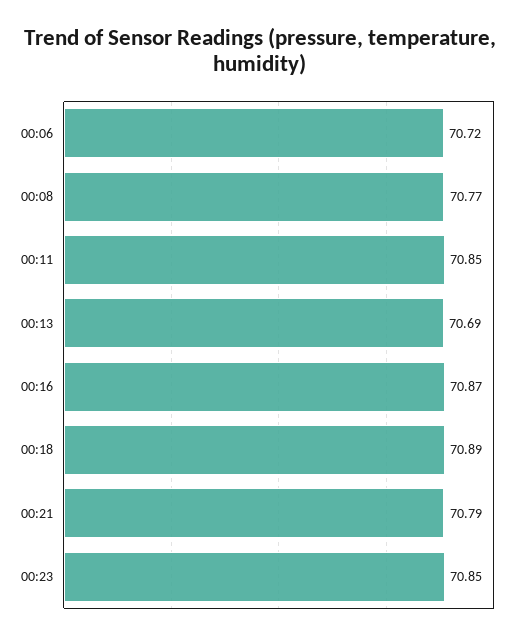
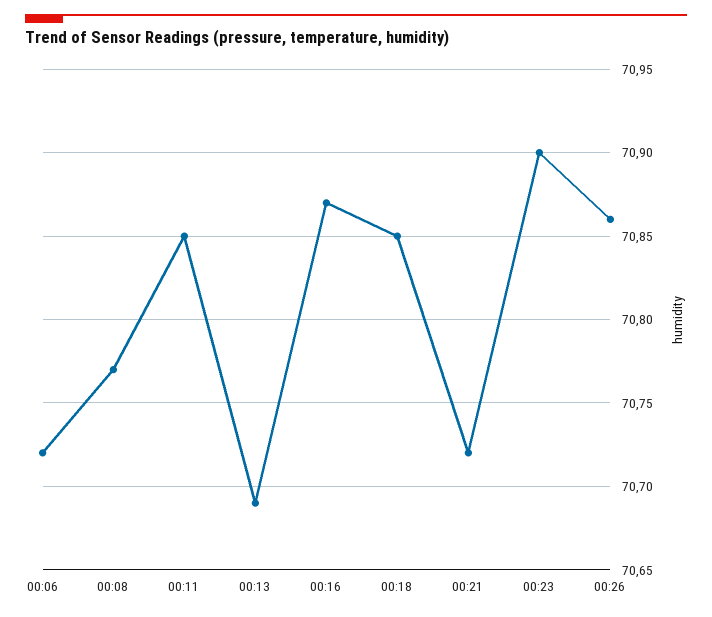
00:18: 70.89 -> 70.85
00:21: 70.79 -> 70.72
00:23: 70.85 -> 70.9
00:26: none -> 70.86

